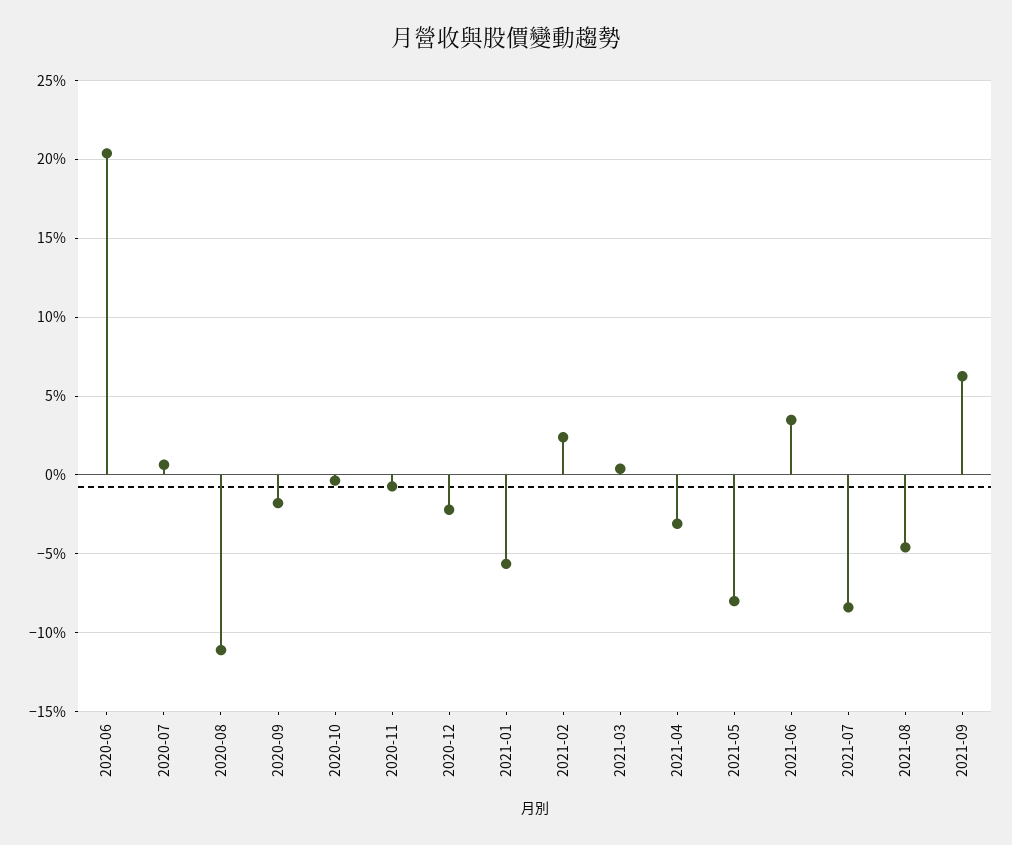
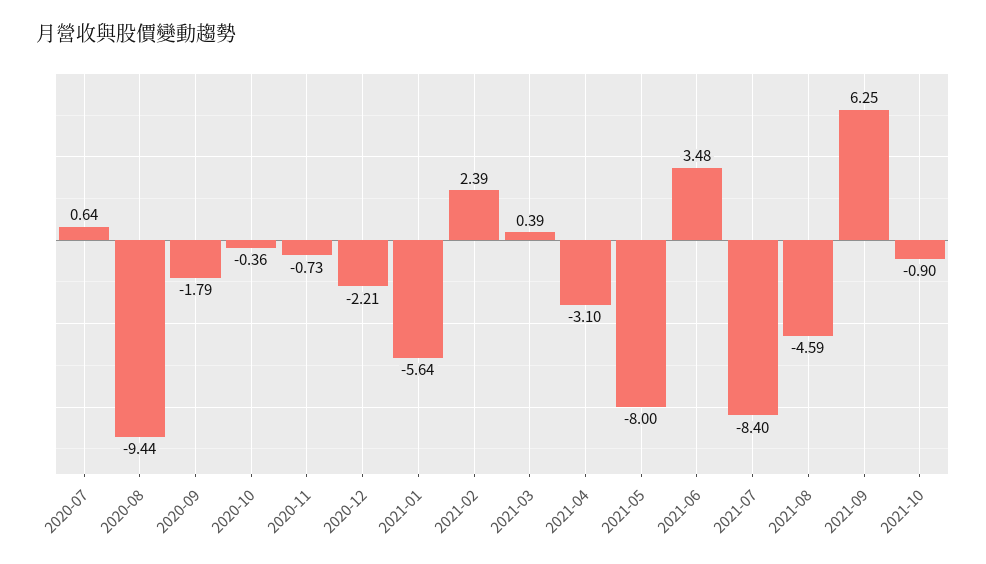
2020-06: 20.5 -> none
2020-08: -11 -> -9.44
2021-10: none -> -0.9

